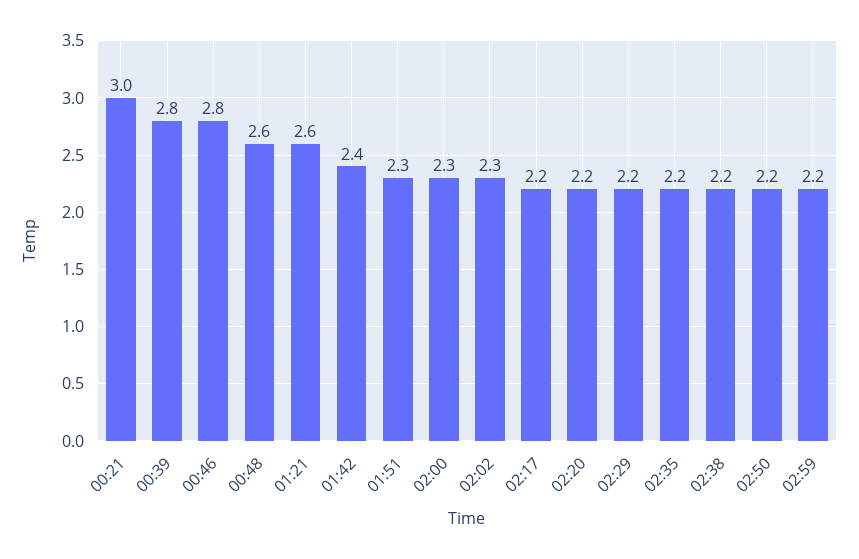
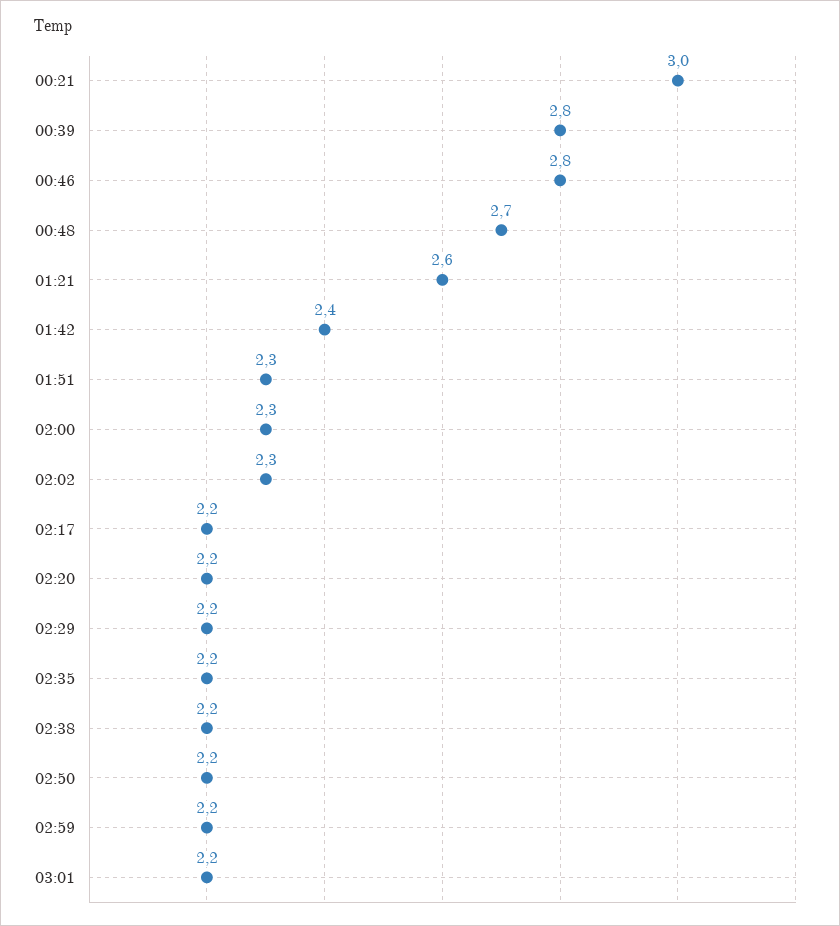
00:48: 2.6 -> 2.7
03:01: none -> 2.2

